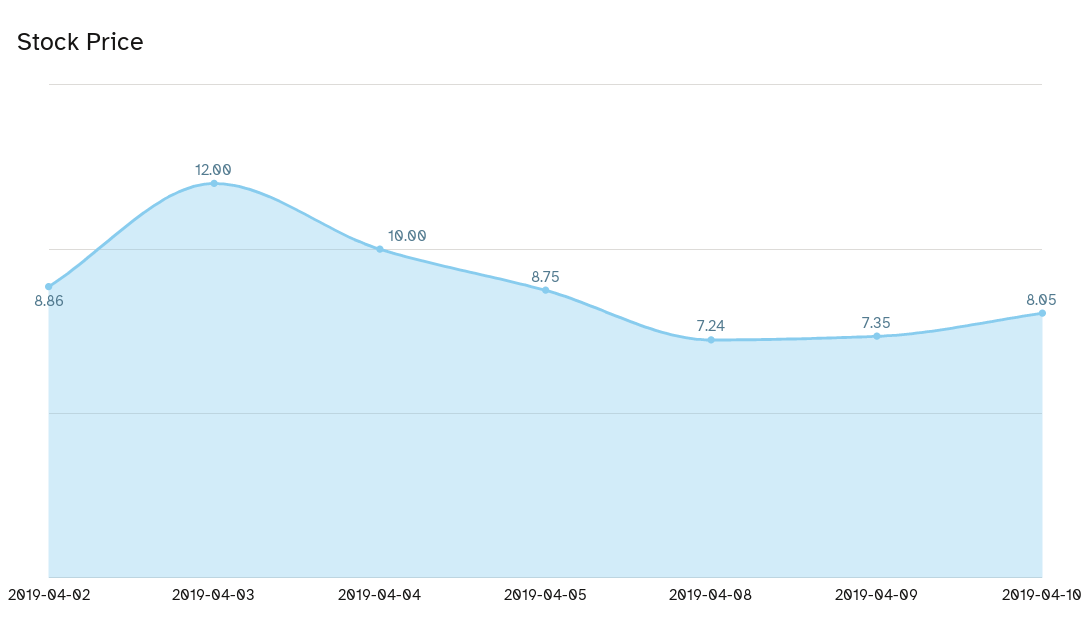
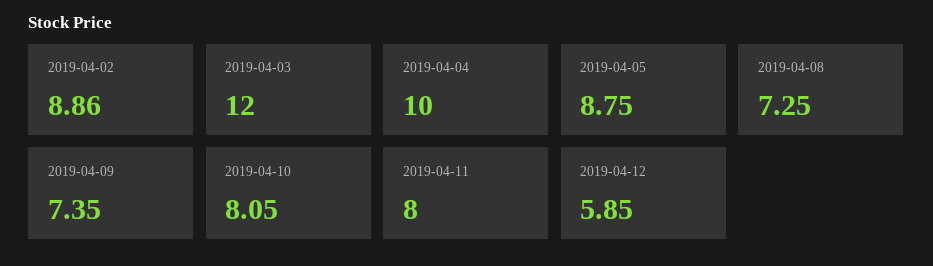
2019-04-08: 7.24 -> 7.25
2019-04-11: none -> 8
2019-04-12: none -> 5.85

